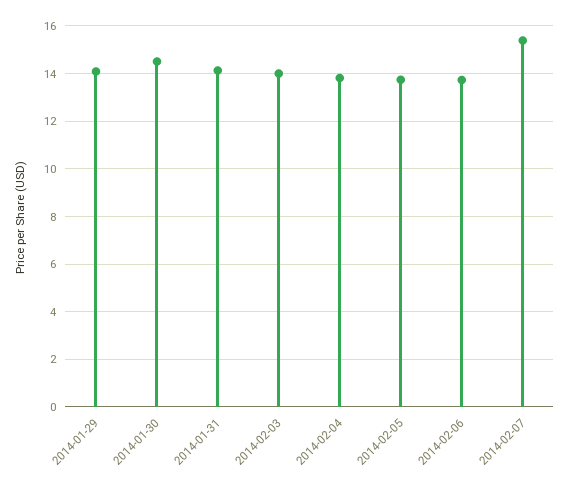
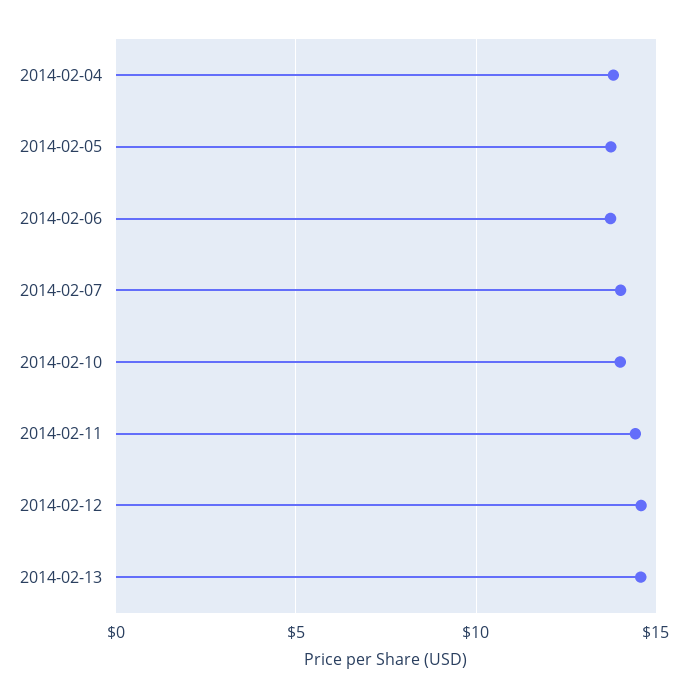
2014-01-29: 14 -> none
2014-01-30: 14.5 -> none
2014-01-31: 14 -> none
2014-02-03: 14 -> none
2014-02-07: 15.5 -> 14
2014-02-10: none -> 14
2014-02-11: none -> 14.5
2014-02-12: none -> 14.5
2014-02-13: none -> 14.5

